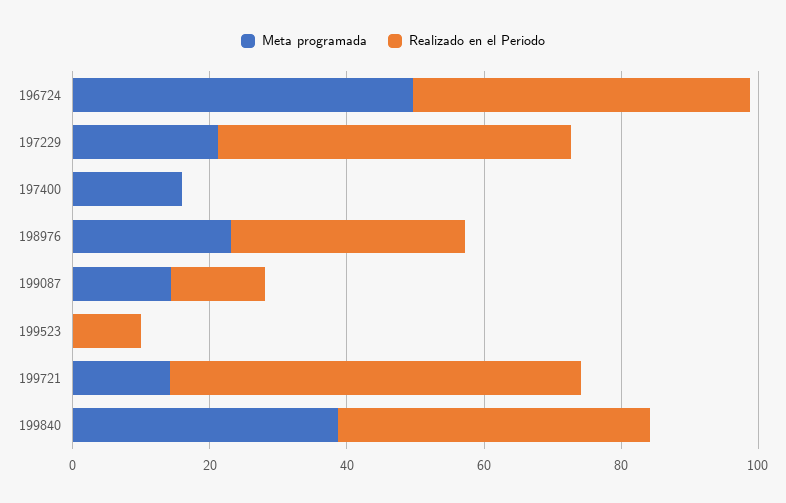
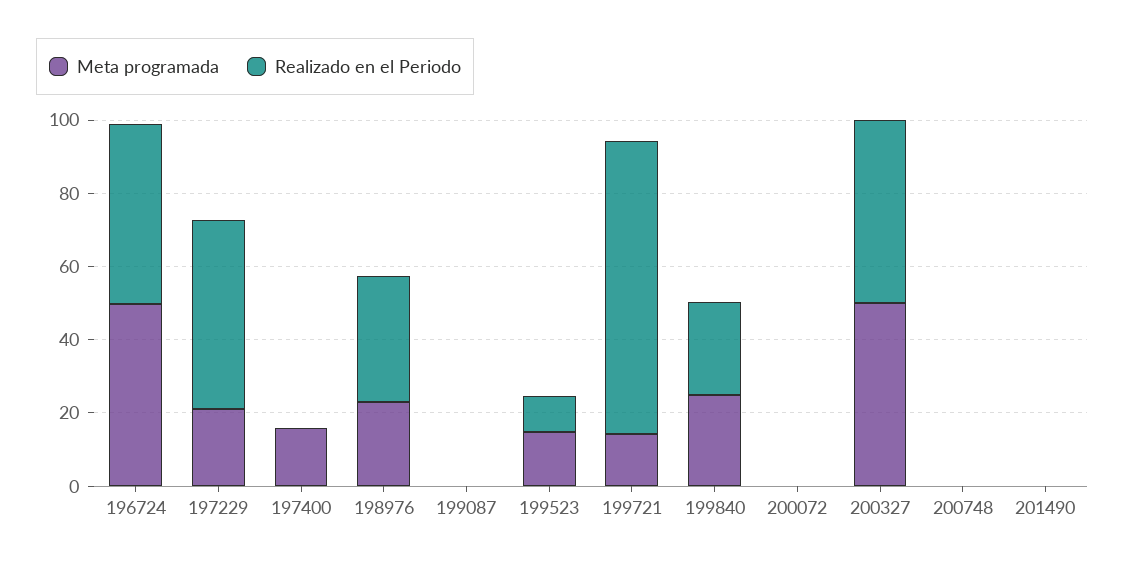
Meta programada, 199087: 15 -> 0
Realizado en el Periodo, 199087: 15 -> 0
Meta programada, 199523: 0 -> 15
Realizado en el Periodo, 199721: 60 -> 80
Meta programada, 199840: 40 -> 25
Realizado en el Periodo, 199840: 45 -> 25
Meta programada, 200072: none -> 0
Realizado en el Periodo, 200072: none -> 0
Meta programada, 200327: none -> 50
Realizado en el Periodo, 200327: none -> 50
Meta programada, 200748: none -> 0
Realizado en el Periodo, 200748: none -> 0
Meta programada, 201490: none -> 0
Realizado en el Periodo, 201490: none -> 0

